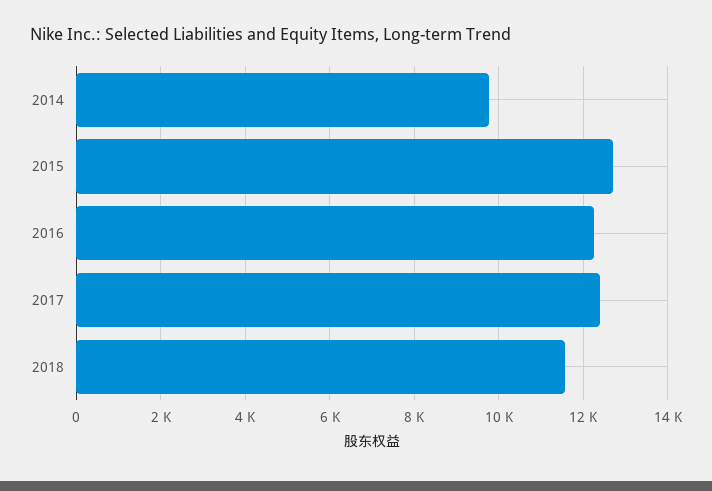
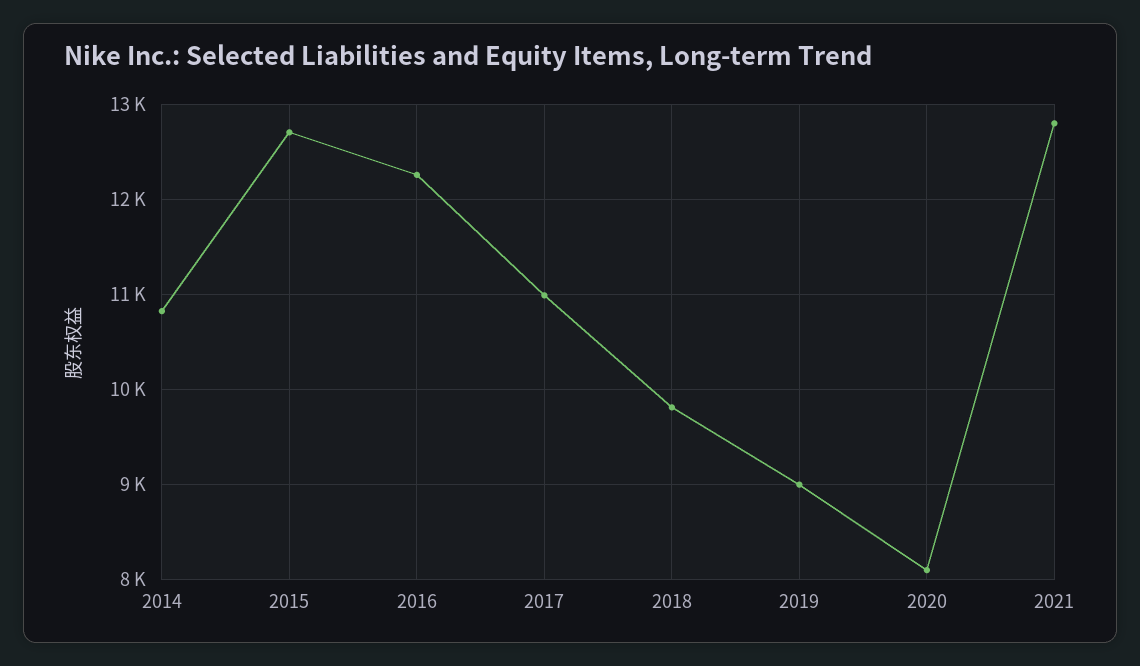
2014: 9800 -> 10800
2017: 12400 -> 11000
2018: 11600 -> 9800
2019: none -> 9000
2020: none -> 8100
2021: none -> 12800

